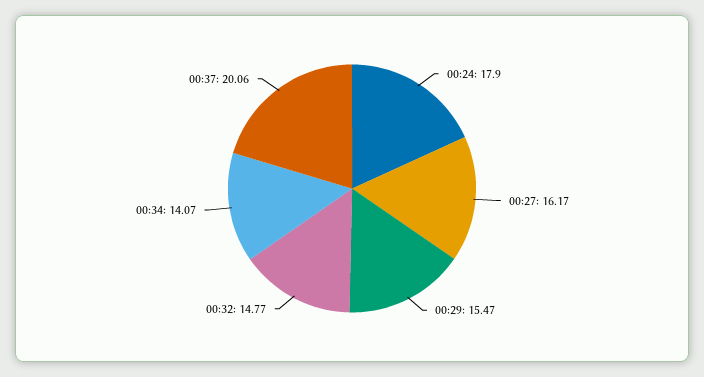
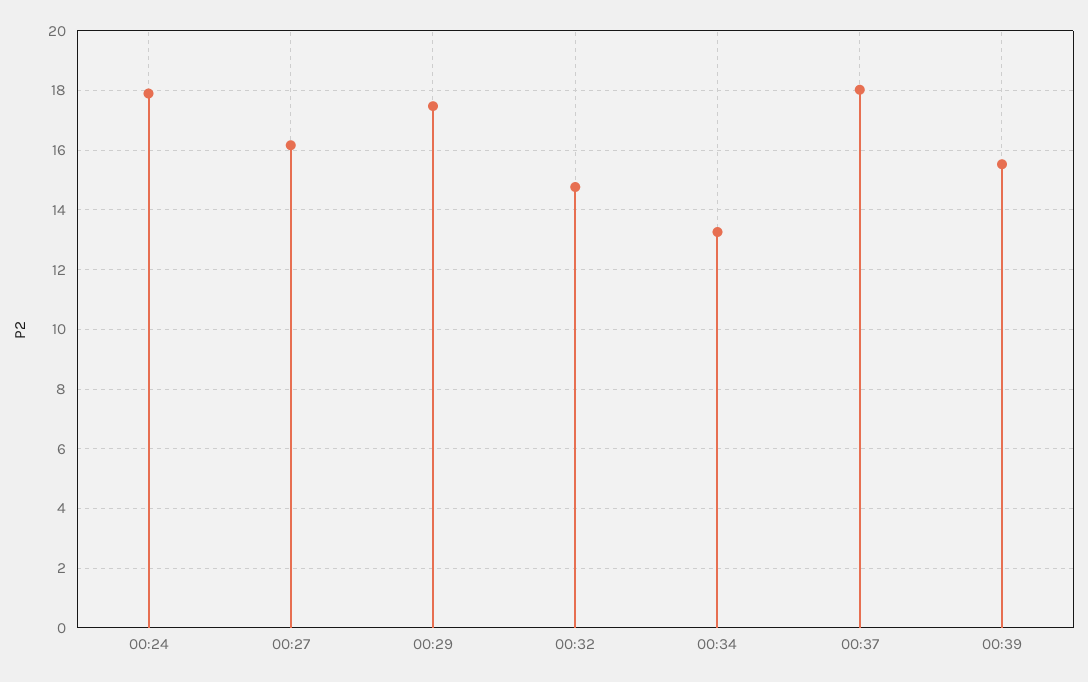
00:29: 15.47 -> 17.5
00:34: 14.07 -> 13.25
00:37: 20.06 -> 18
00:39: none -> 15.5

